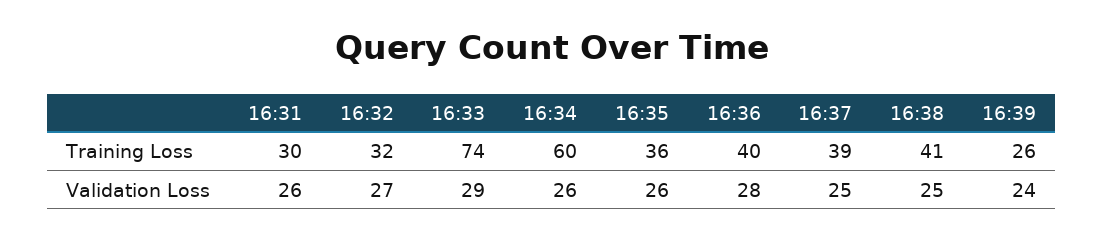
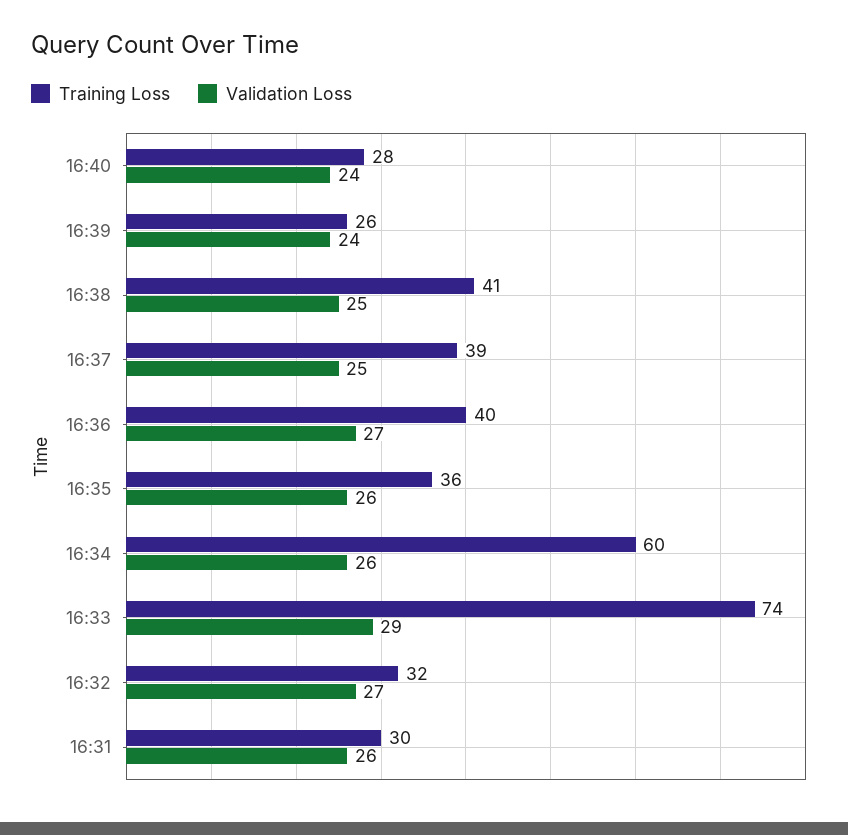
Validation Loss, 16:36: 28 -> 27
Training Loss, 16:40: none -> 28
Validation Loss, 16:40: none -> 24

